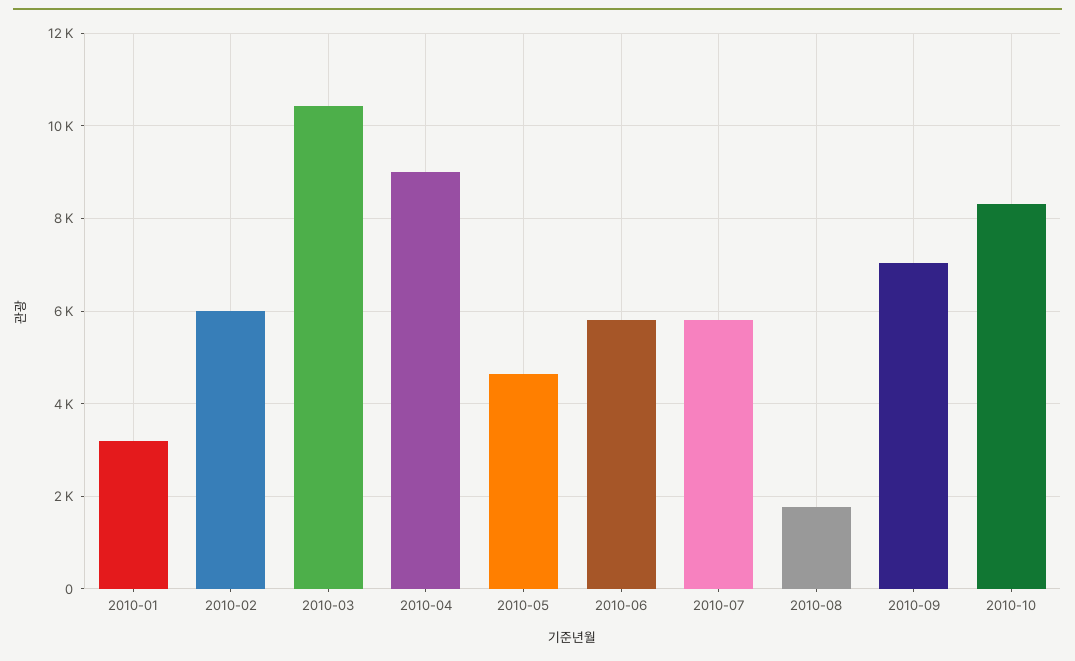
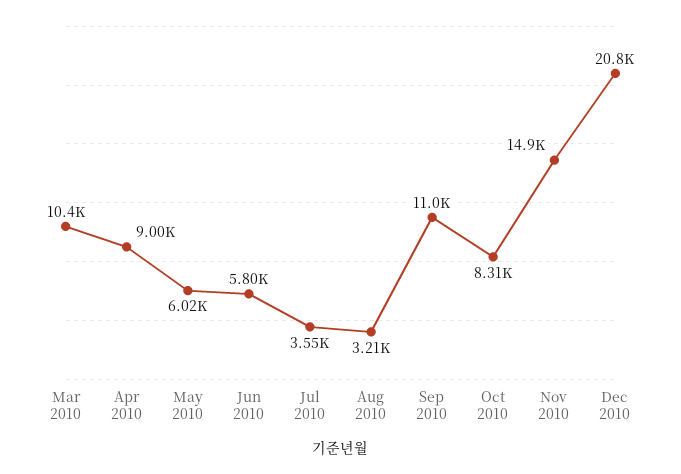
2010-01: 3200 -> none
2010-02: 6000 -> none
2010-05: 4600 -> 6020
2010-07: 5800 -> 3550
2010-08: 1800 -> 3210
2010-09: 7000 -> 11000
Nov 2010: none -> 14900
Dec 2010: none -> 20800

